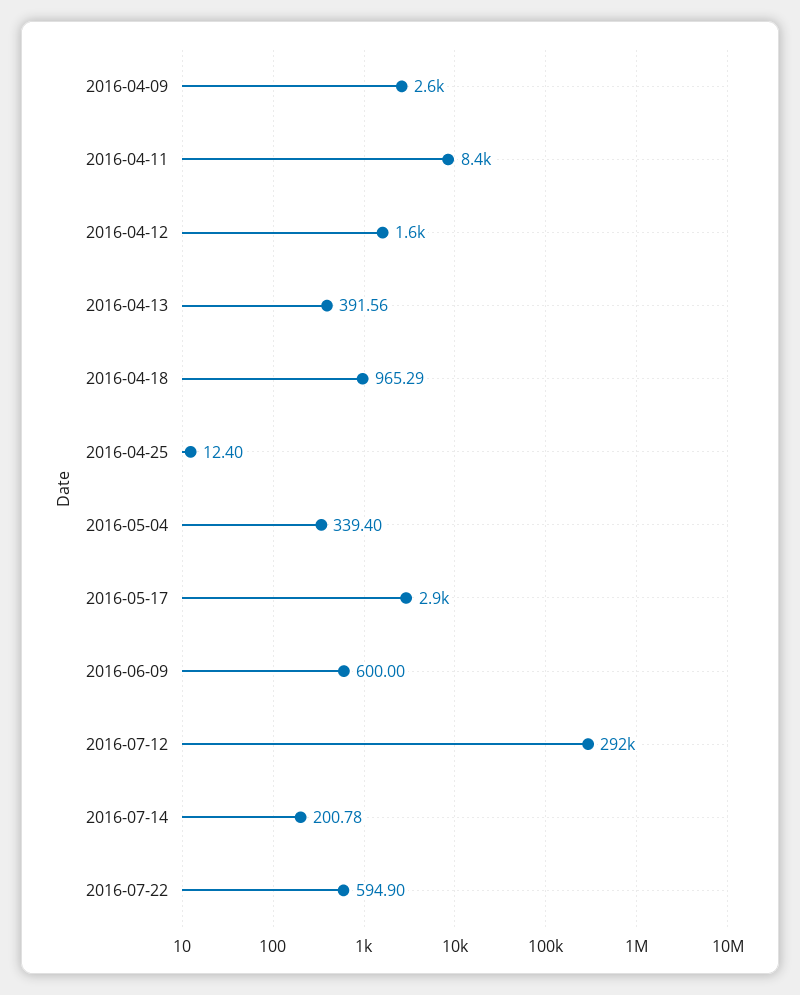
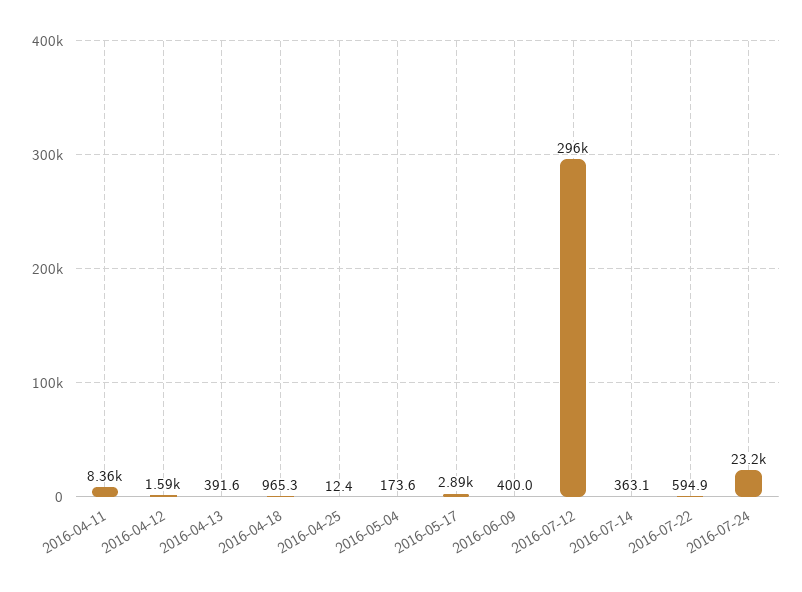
2016-04-09: 2600 -> none
2016-05-04: 339.4 -> 173.6
2016-06-09: 600 -> 400
2016-07-12: 292000 -> 296000
2016-07-14: 200.78 -> 363.1
2016-07-24: none -> 23200

